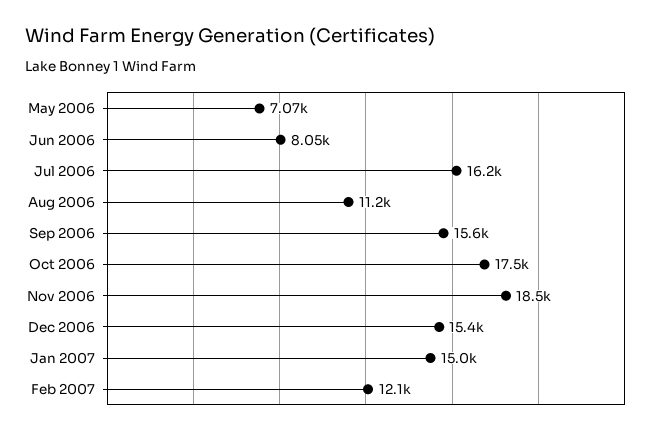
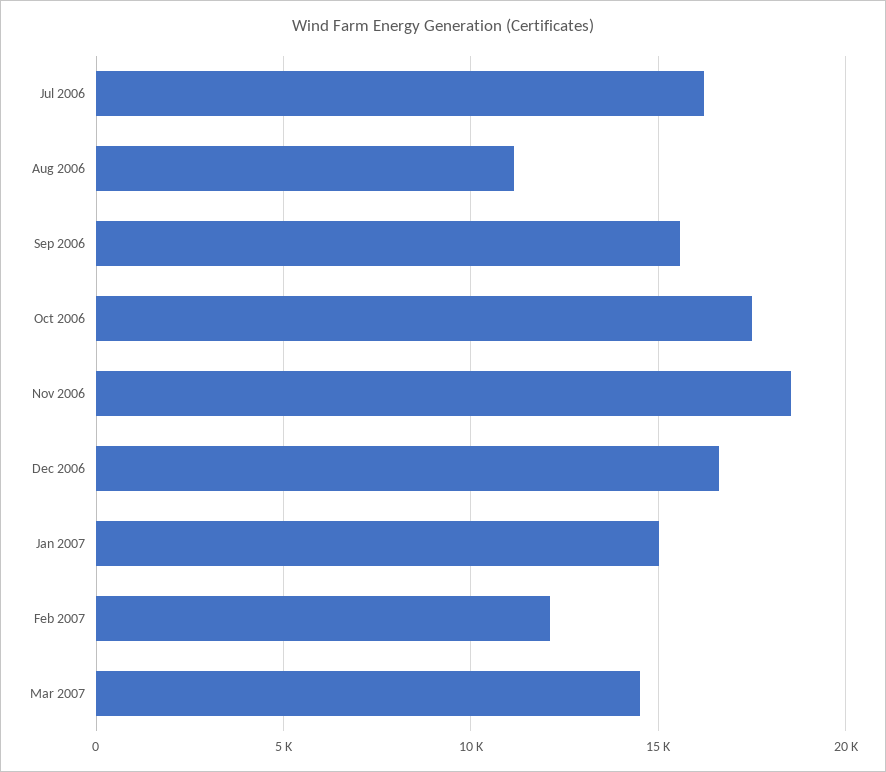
May 2006: 7070 -> none
Jun 2006: 8050 -> none
Dec 2006: 15400 -> 16500
Mar 2007: none -> 14500

